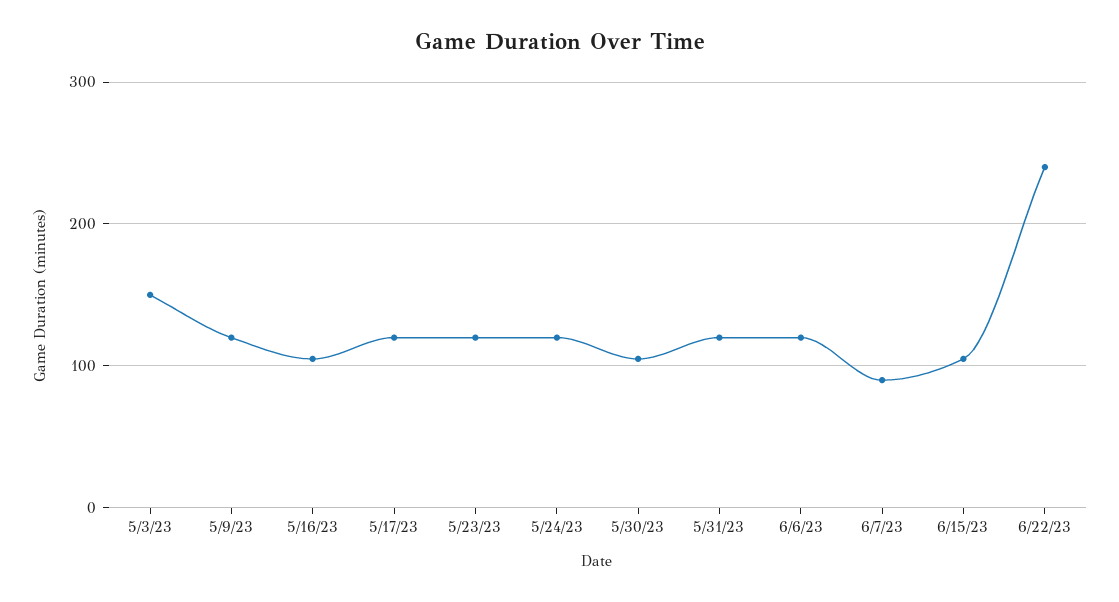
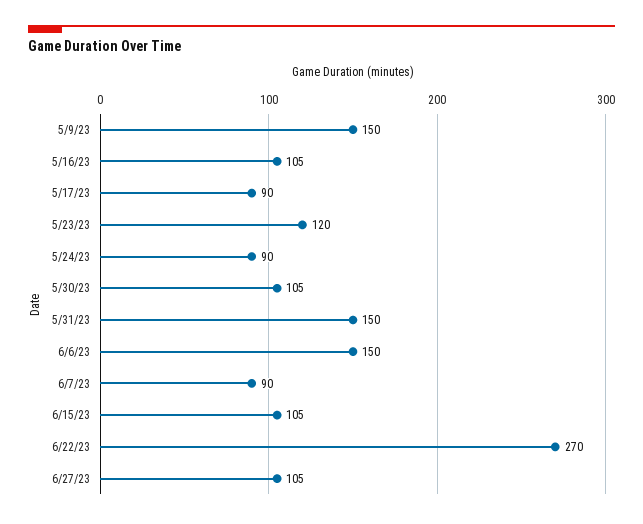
5/3/23: 150 -> none
5/9/23: 120 -> 150
5/17/23: 120 -> 90
5/24/23: 120 -> 90
5/31/23: 120 -> 150
6/6/23: 120 -> 150
6/22/23: 240 -> 270
6/27/23: none -> 105

